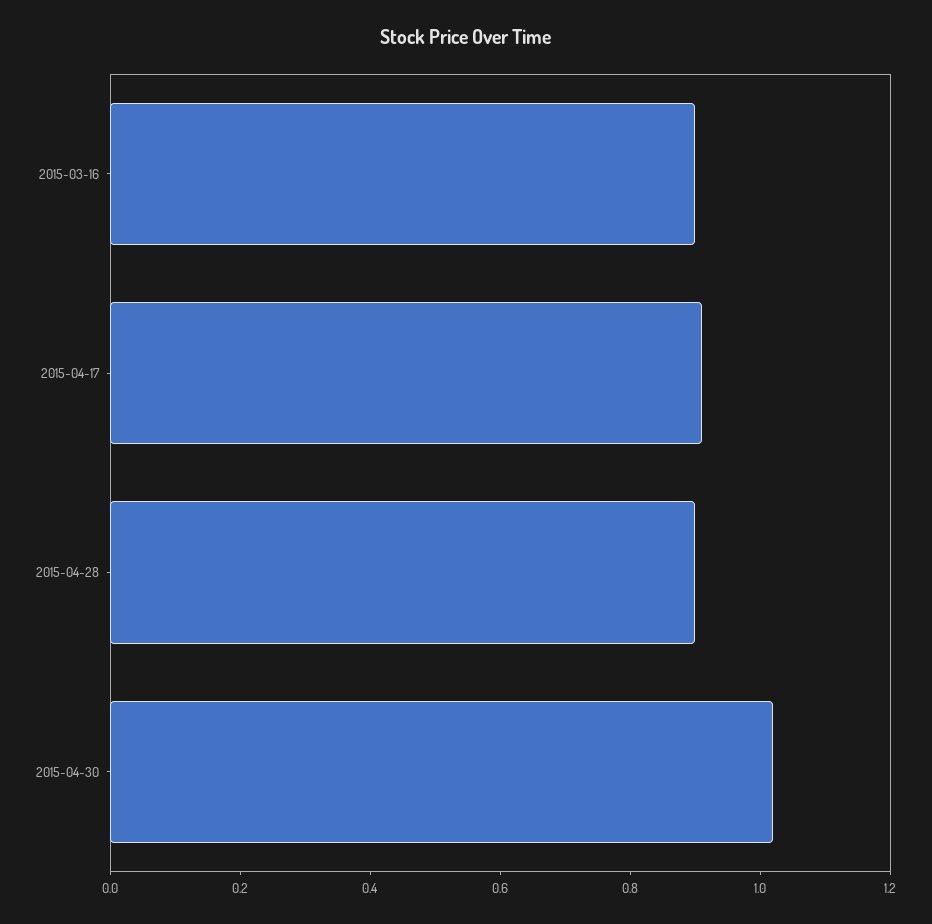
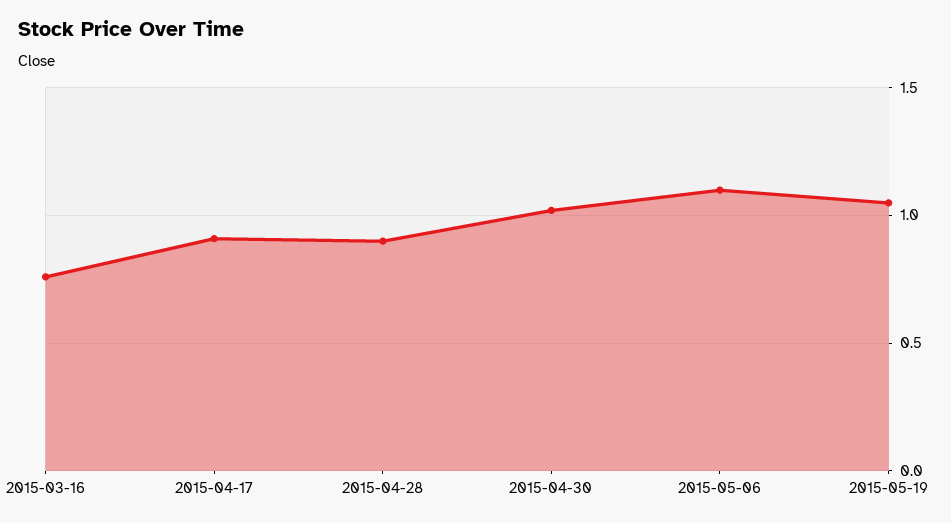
2015-03-16: 0.9 -> 0.75
2015-05-06: none -> 1.1
2015-05-19: none -> 1.05

